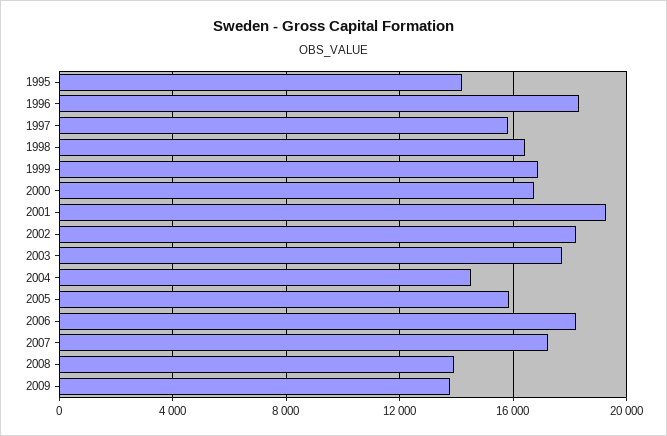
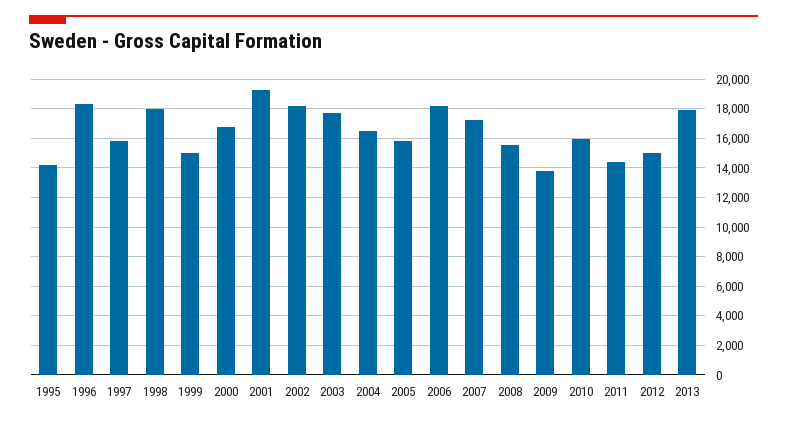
1998: 16500 -> 18000
1999: 17000 -> 15000
2004: 14500 -> 16500
2008: 14000 -> 15500
2010: none -> 16000
2011: none -> 14500
2012: none -> 15000
2013: none -> 18000

